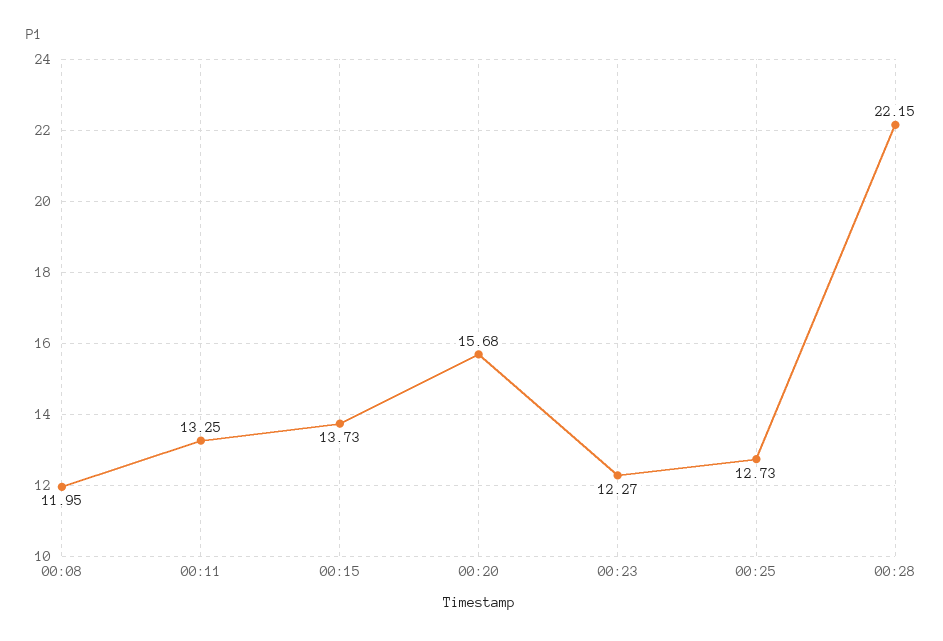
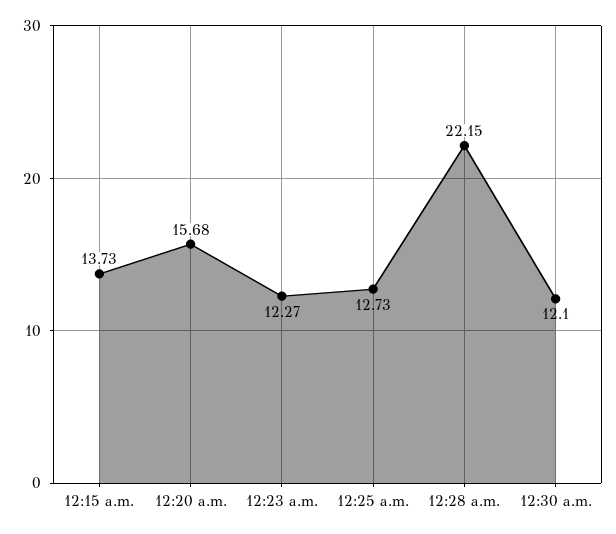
00:08: 11.95 -> none
00:11: 13.25 -> none
12:30 a.m.: none -> 12.1

